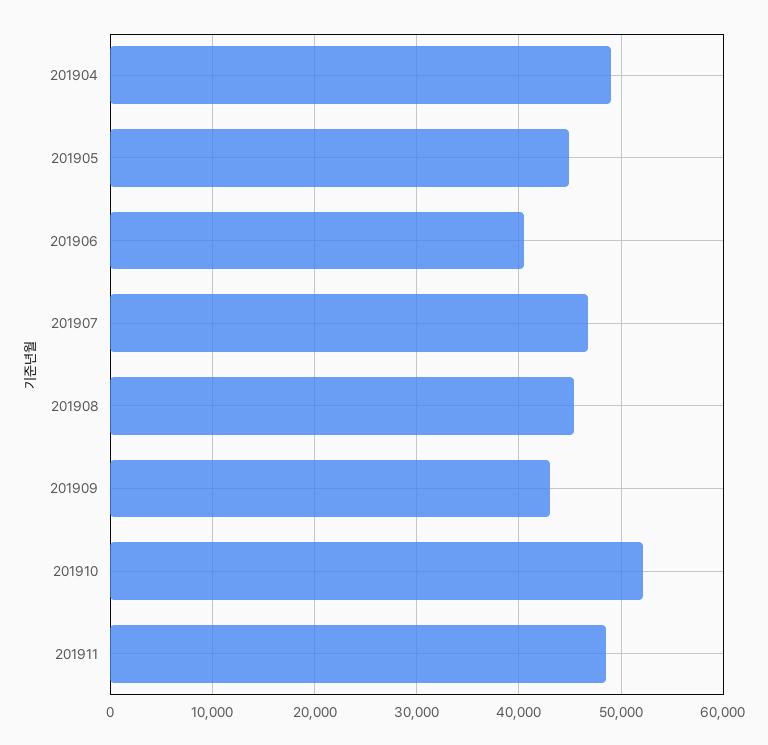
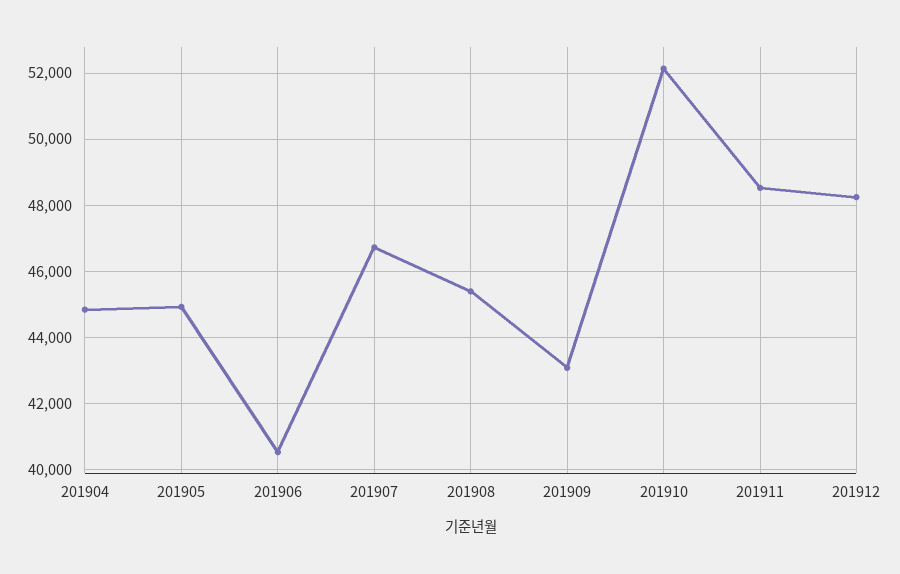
201904: 49000 -> 44800
201912: none -> 48200

